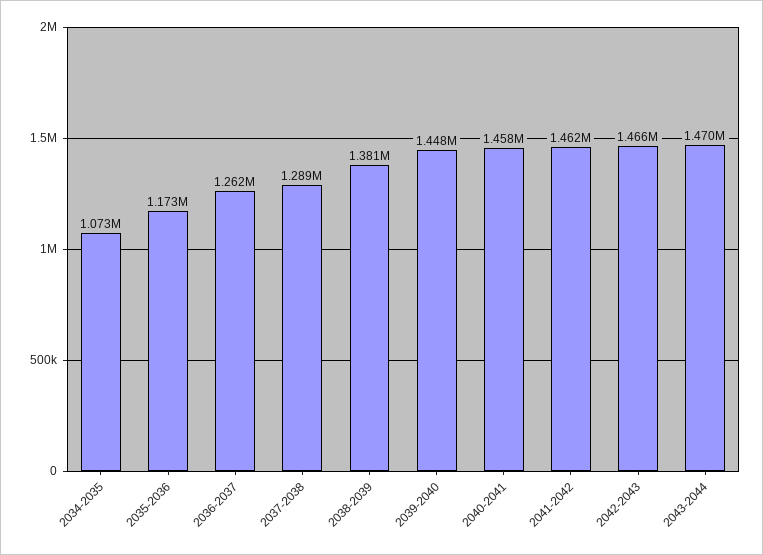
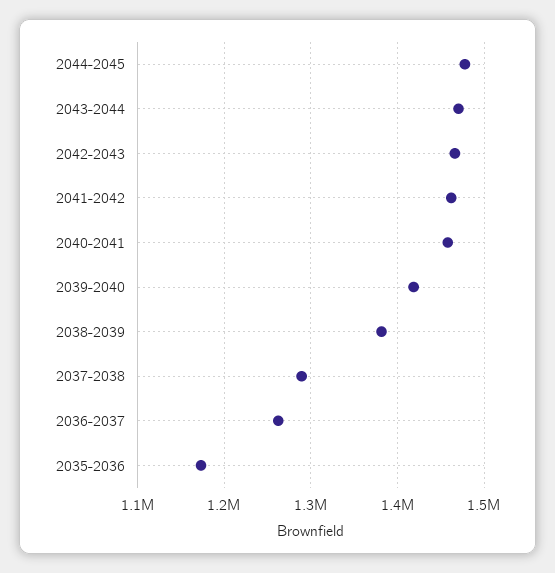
2034-2035: 1073000 -> none
2039-2040: 1448000 -> 1420000
2044-2045: none -> 1480000

